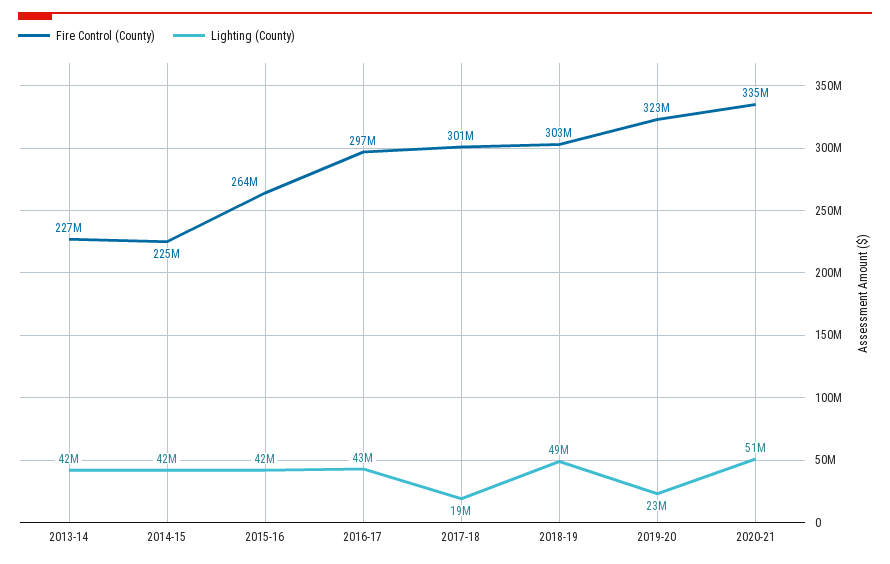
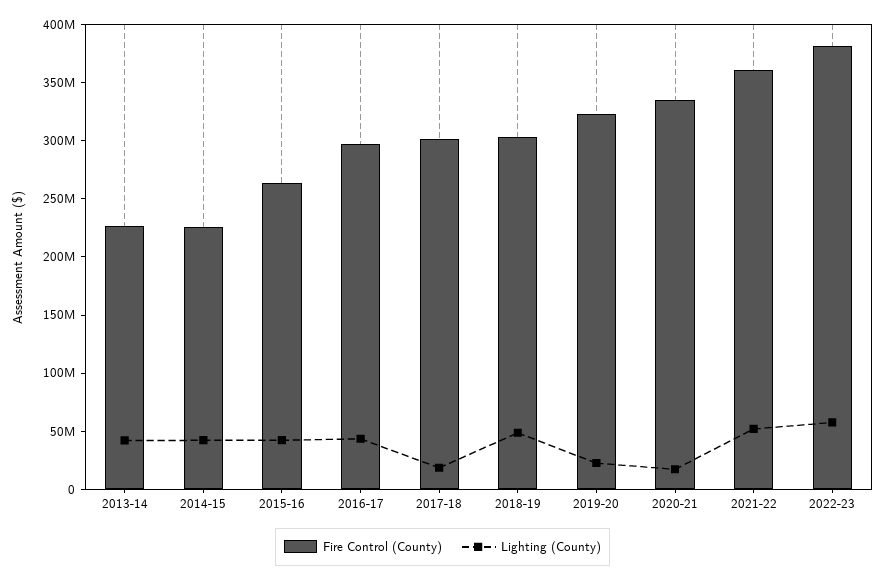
Lighting (County), 2020-21: 51000000 -> 20000000
Fire Control (County), 2021-22: none -> 360000000
Lighting (County), 2021-22: none -> 50000000
Fire Control (County), 2022-23: none -> 380000000
Lighting (County), 2022-23: none -> 60000000

